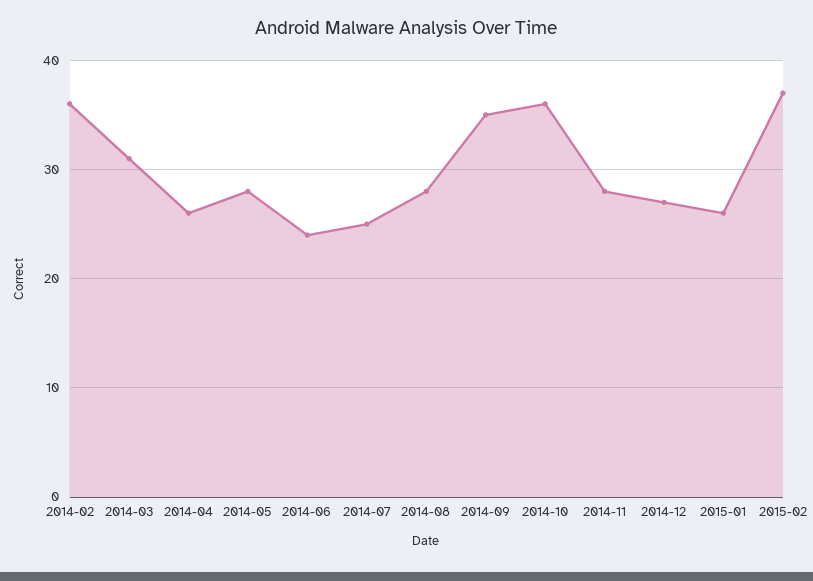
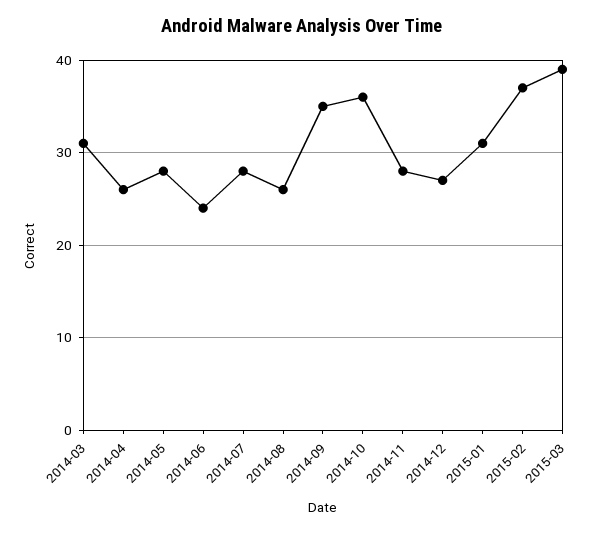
2014-02: 36 -> none
2014-07: 25 -> 28
2014-08: 28 -> 26
2015-01: 26 -> 31
2015-03: none -> 39

